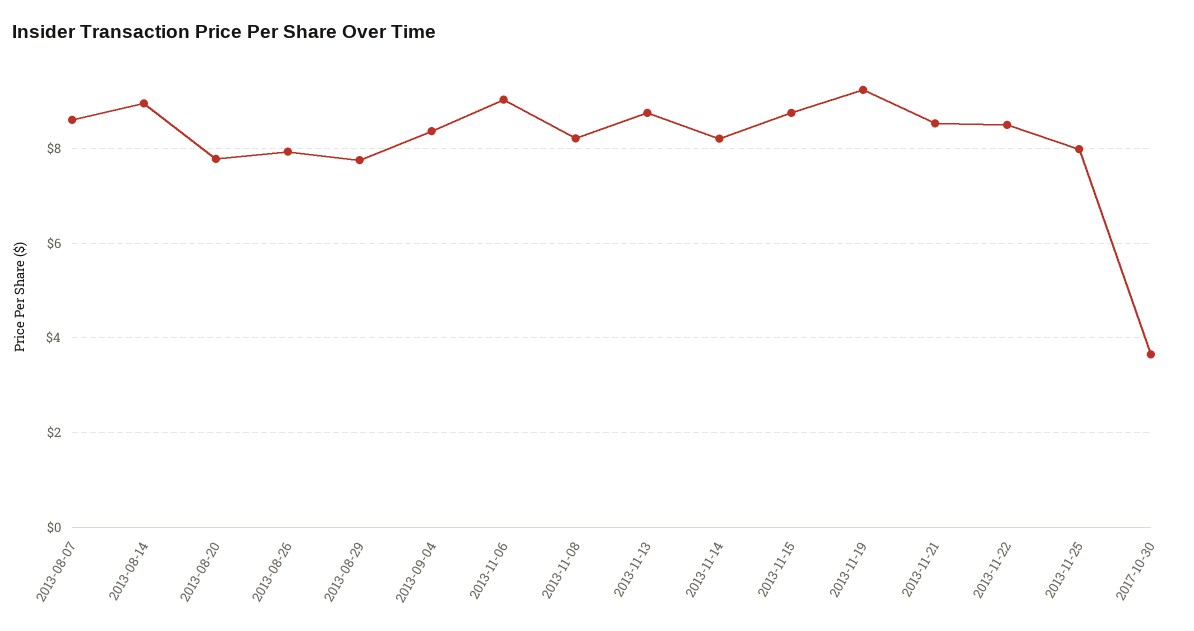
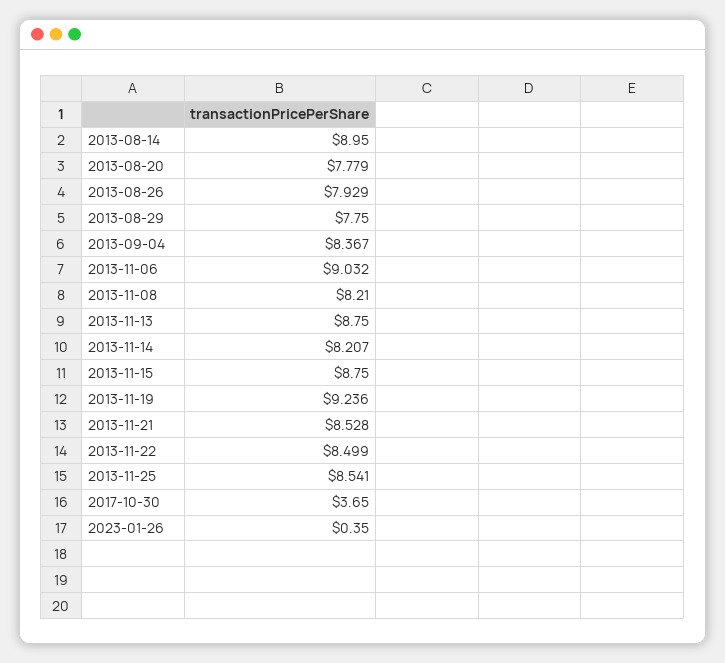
2013-08-07: 8.6 -> none
2013-11-25: 8 -> 8.541
2023-01-26: none -> 0.35

